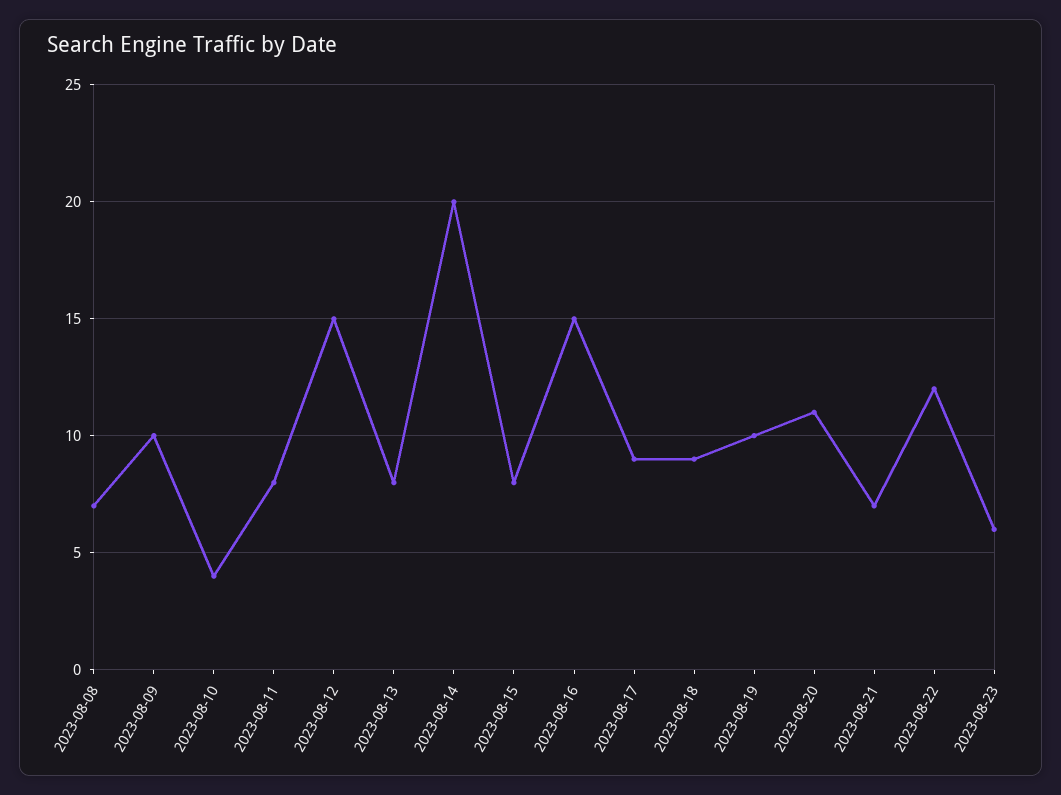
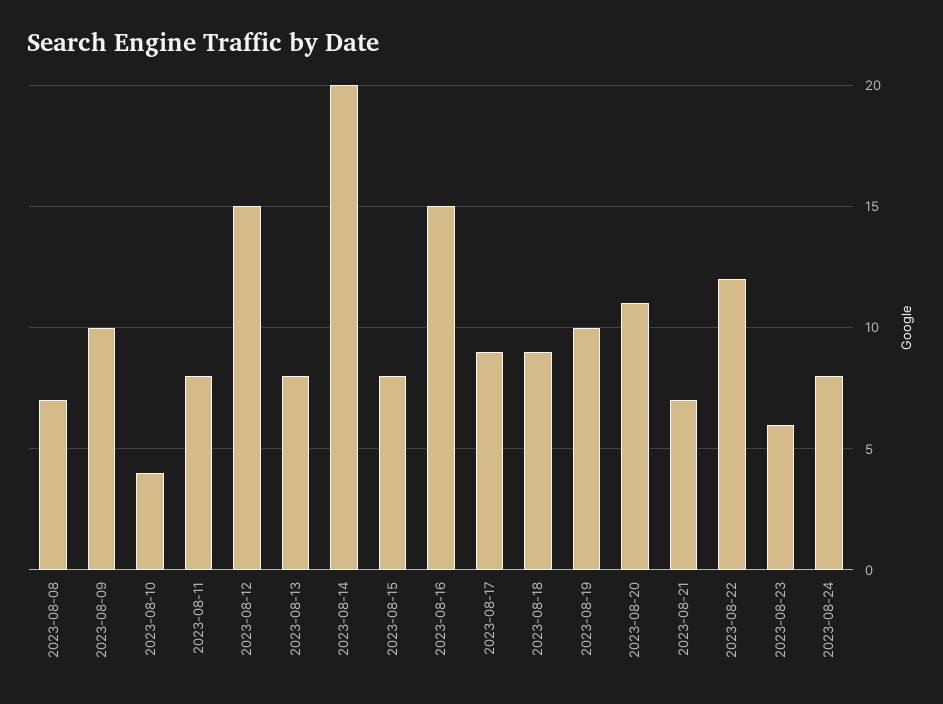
2023-08-24: none -> 8

